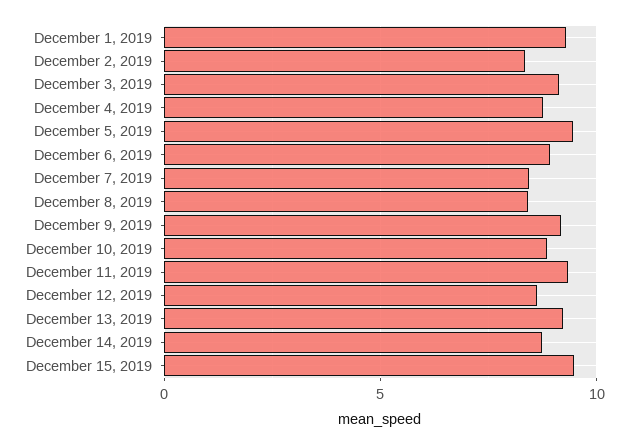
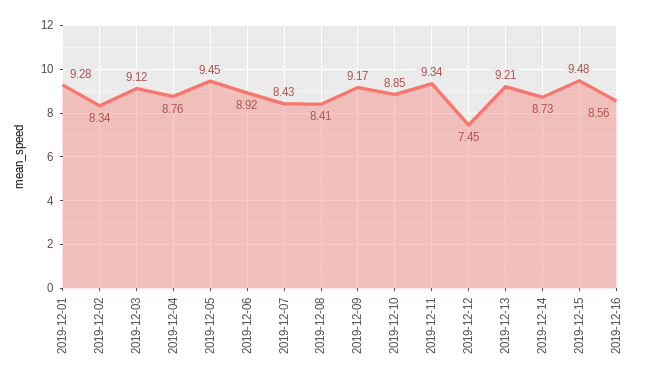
December 12, 2019: 8.5 -> 7.45
2019-12-16: none -> 8.56

